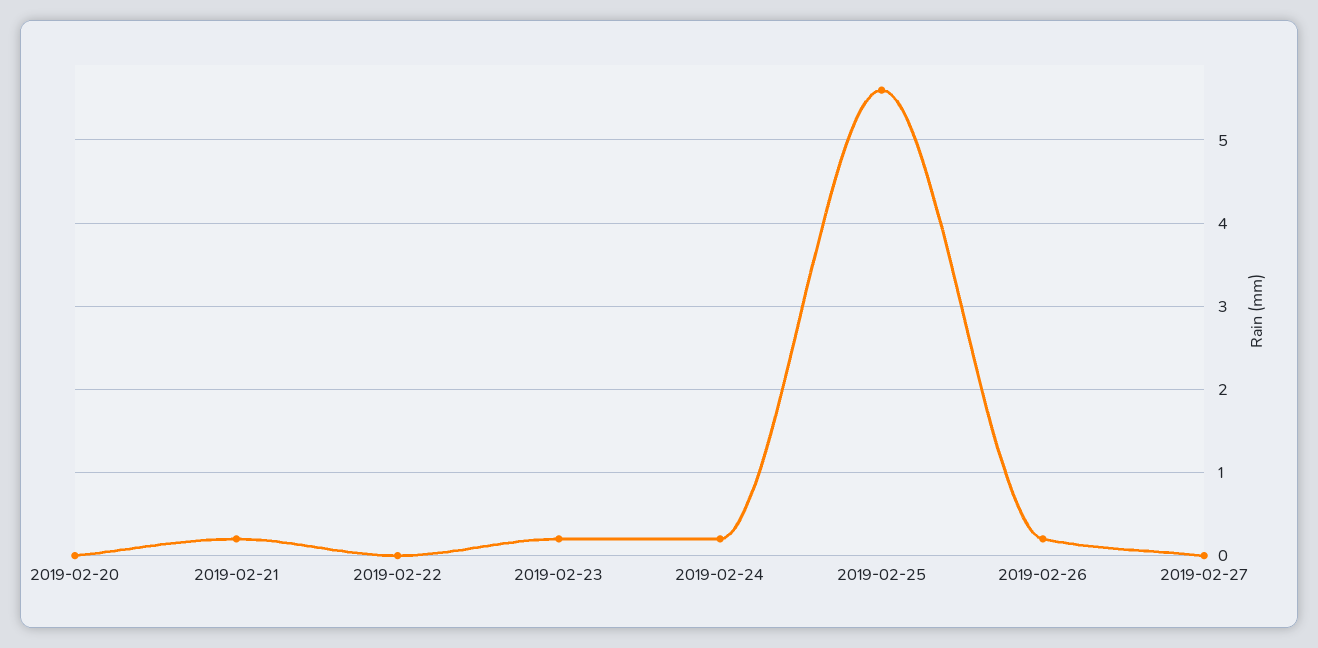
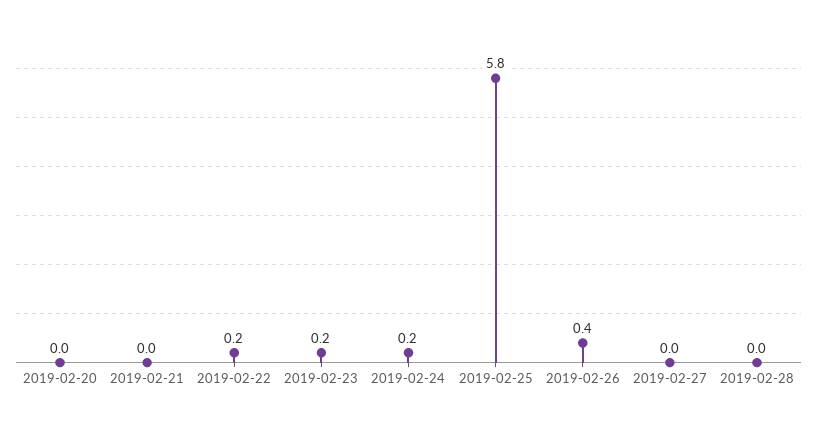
2019-02-21: 0.2 -> 0
2019-02-22: 0 -> 0.2
2019-02-25: 5.6 -> 5.8
2019-02-26: 0.2 -> 0.4
2019-02-28: none -> 0

